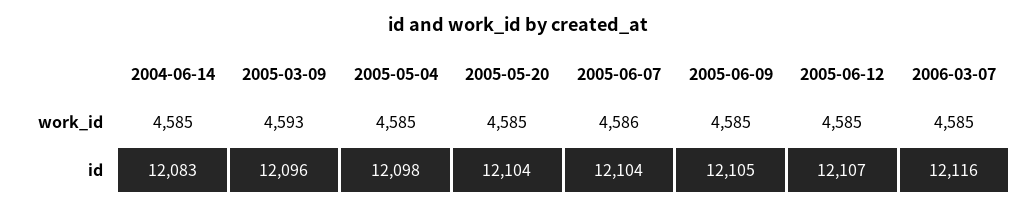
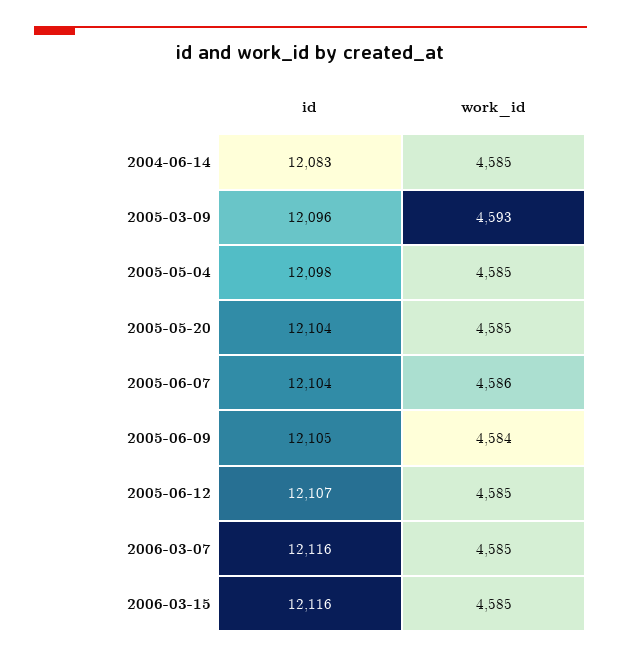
2005-06-09, work_id: 4585 -> 4584
2006-03-15, id: none -> 12116
2006-03-15, work_id: none -> 4585

